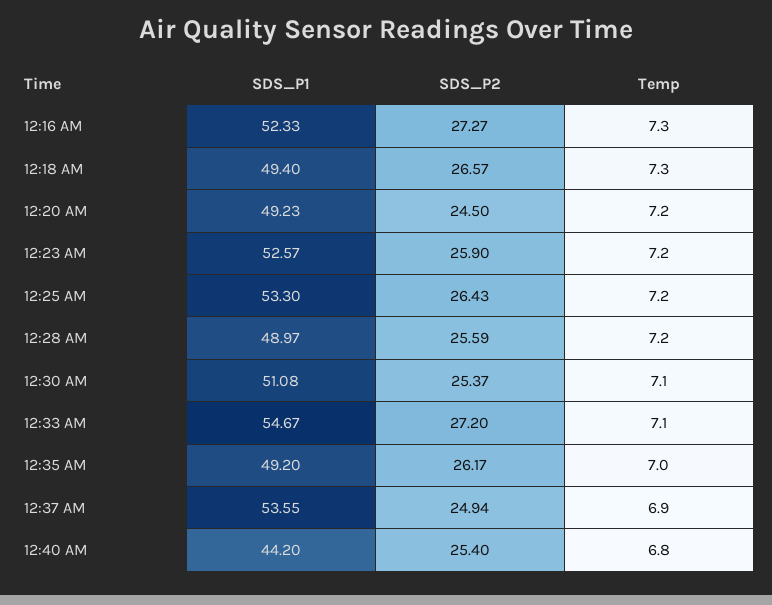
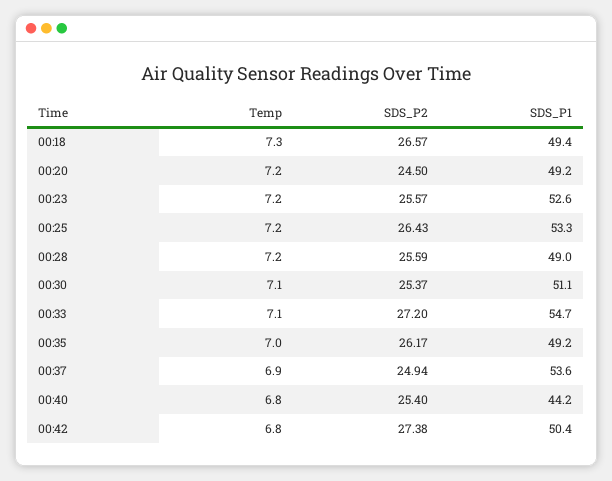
SDS_P1, 12:16 AM: 52.33 -> none
SDS_P2, 12:16 AM: 27.27 -> none
Temp, 12:16 AM: 7.3 -> none
SDS_P2, 12:23 AM: 25.9 -> 25.57
Temp, 00:42: none -> 6.8
SDS_P2, 00:42: none -> 27.38
SDS_P1, 00:42: none -> 50.4

